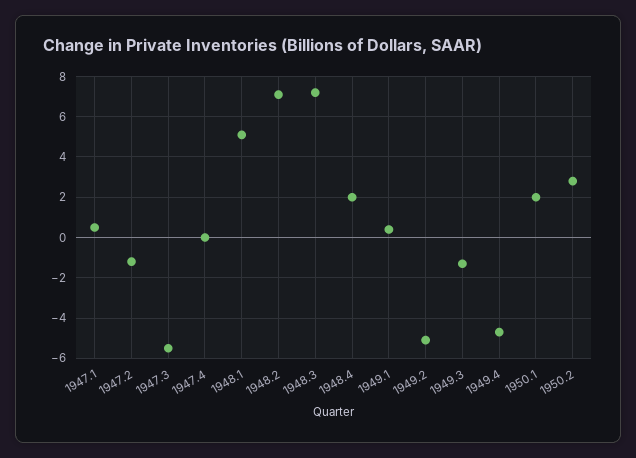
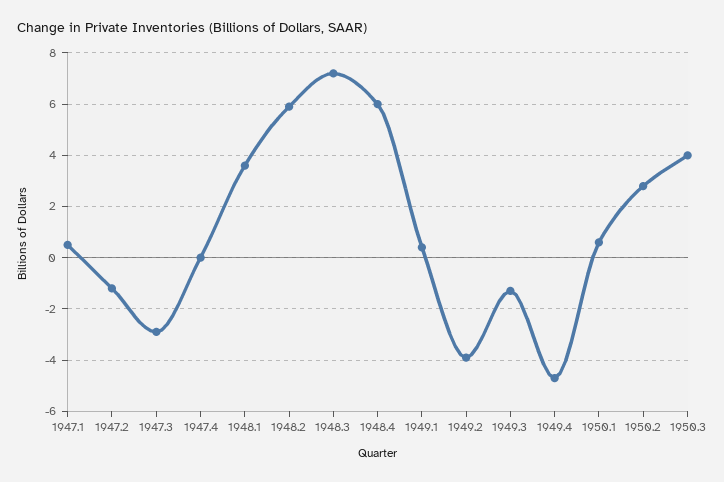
1947.3: -5.5 -> -3
1948.1: 5 -> 3.5
1948.2: 7 -> 6
1948.4: 2 -> 6
1949.2: -5 -> -4
1950.1: 2 -> 0.5
1950.3: none -> 4

